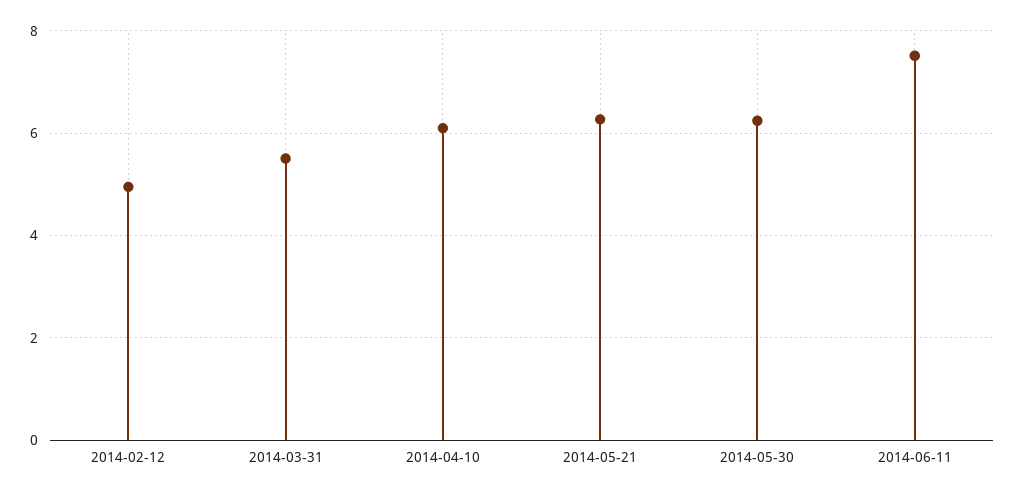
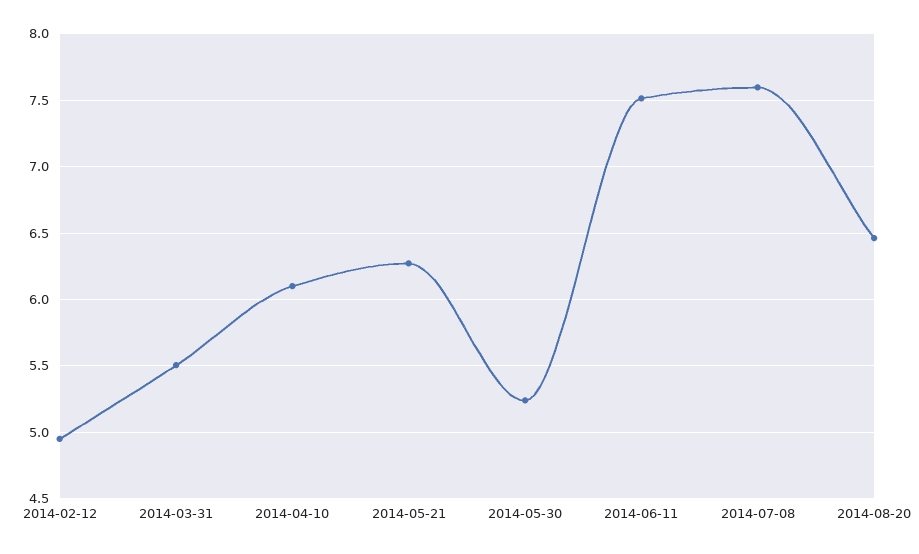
2014-05-30: 6.2 -> 5.25
2014-07-08: none -> 7.6
2014-08-20: none -> 6.45

